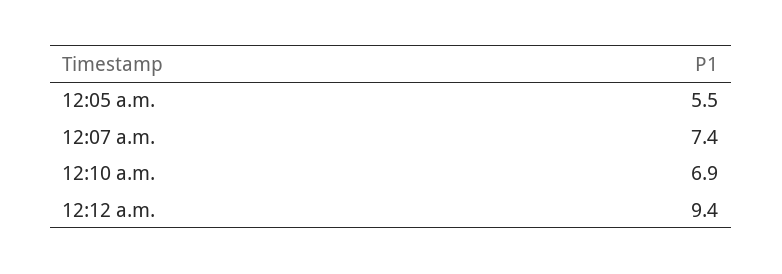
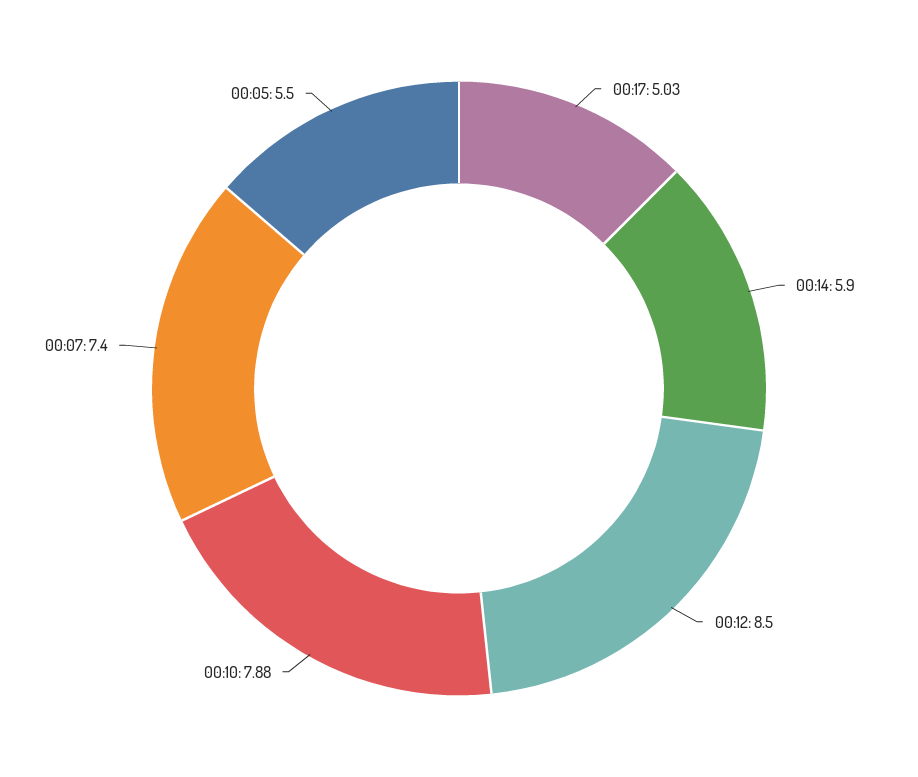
12:10 a.m.: 6.9 -> 7.88
12:12 a.m.: 9.4 -> 8.5
00:17: none -> 5.03
00:14: none -> 5.9

